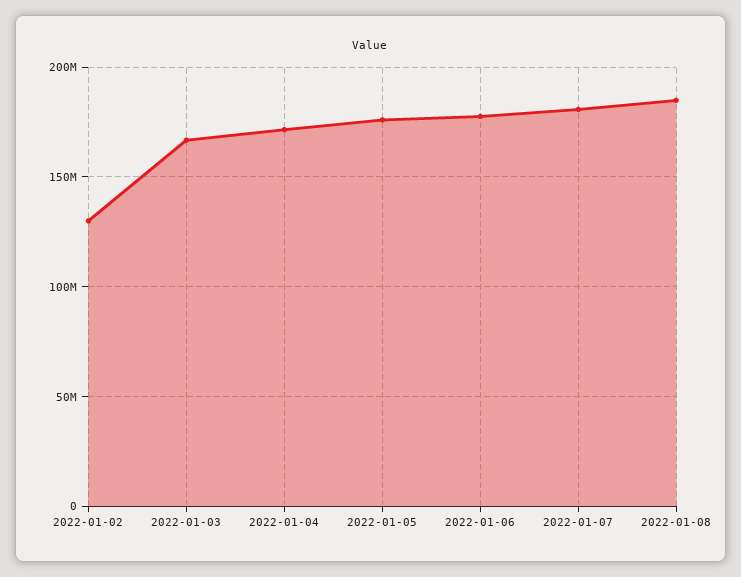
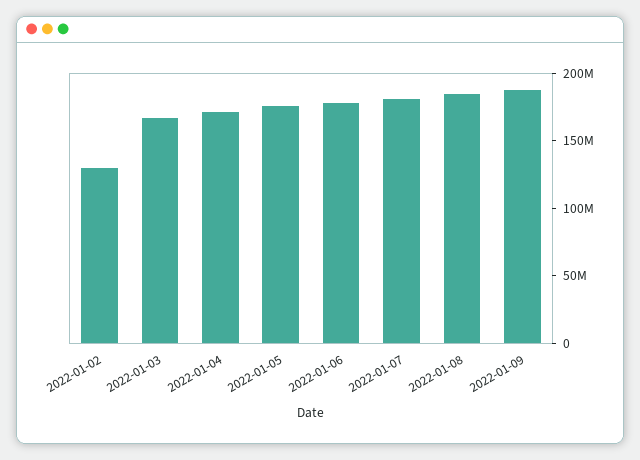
2022-01-09: none -> 190000000

